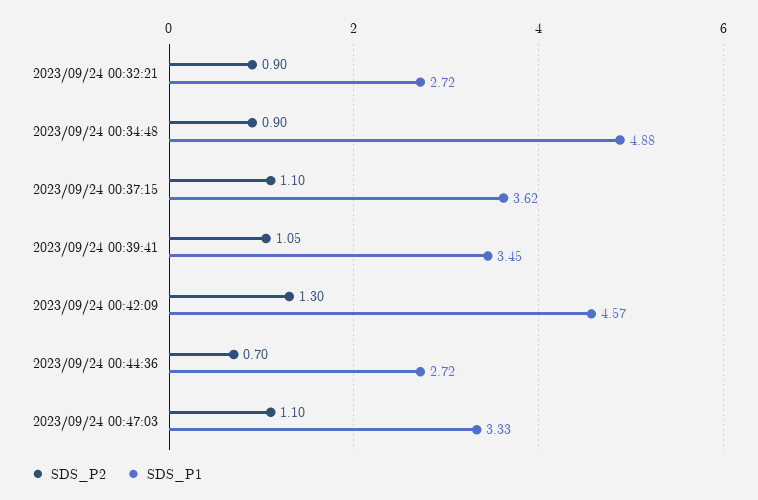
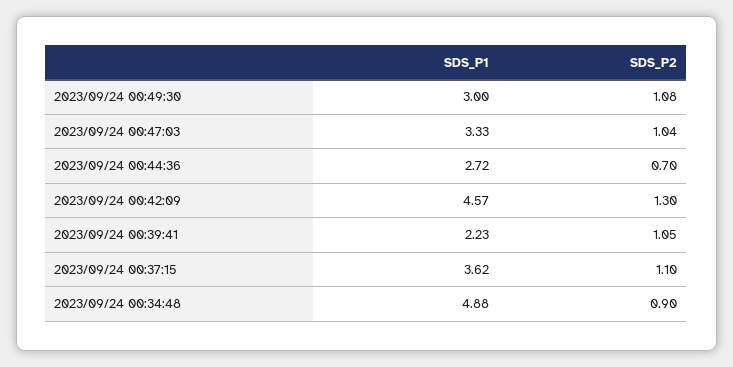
SDS_P2, 2023/09/24 00:32:21: 0.9 -> none
SDS_P1, 2023/09/24 00:32:21: 2.72 -> none
SDS_P1, 2023/09/24 00:39:41: 3.45 -> 2.23
SDS_P2, 2023/09/24 00:47:03: 1.1 -> 1.04
SDS_P1, 2023/09/24 00:49:30: none -> 3
SDS_P2, 2023/09/24 00:49:30: none -> 1.08

